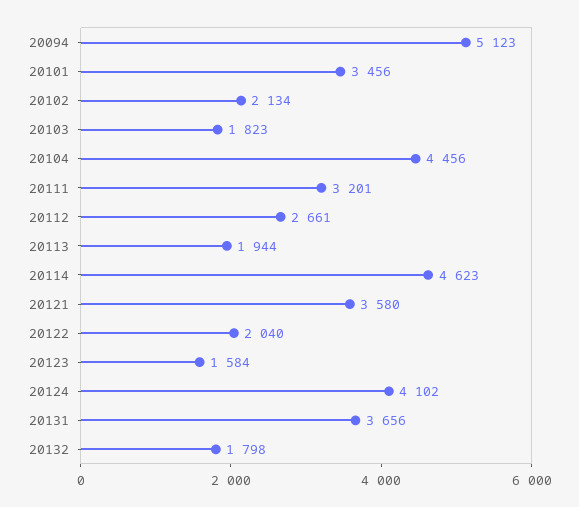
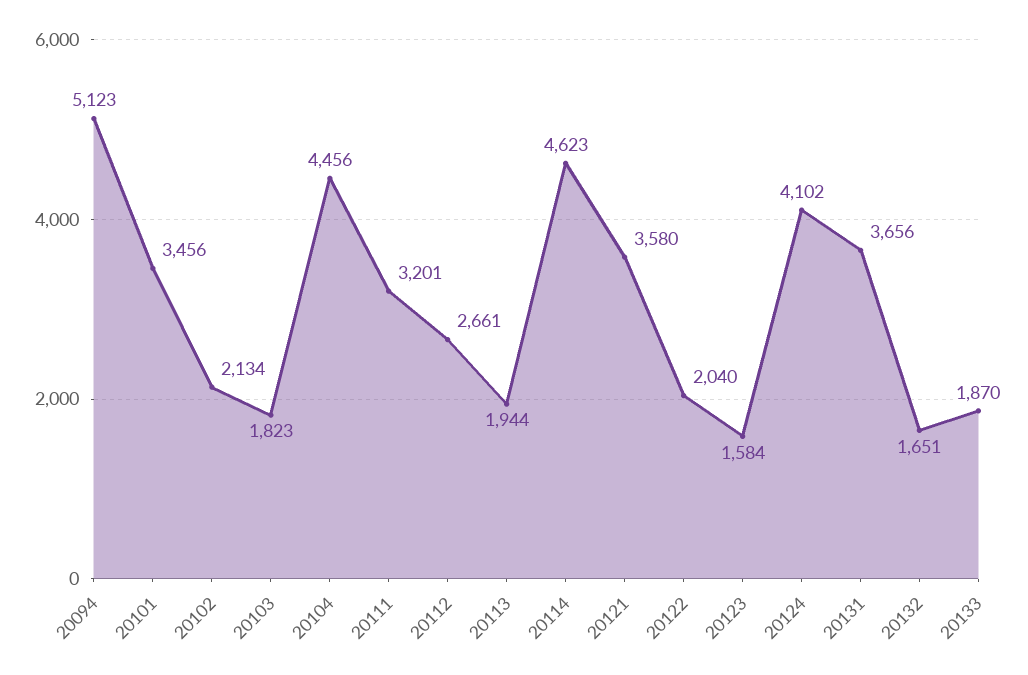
20132: 1798 -> 1651
20133: none -> 1870

